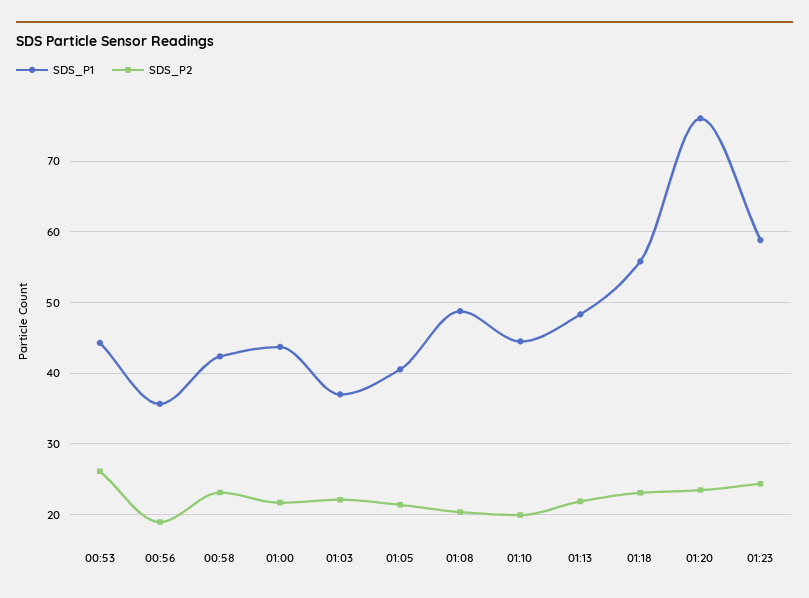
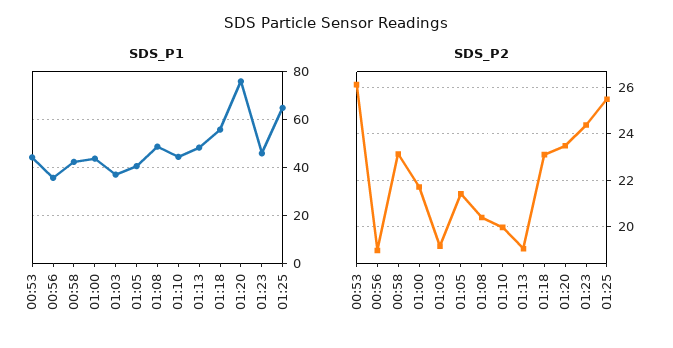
SDS_P2, 01:03: 22 -> 19
SDS_P2, 01:13: 22 -> 19
SDS_P1, 01:23: 59 -> 45
SDS_P1, 01:25: none -> 65
SDS_P2, 01:25: none -> 25.5

